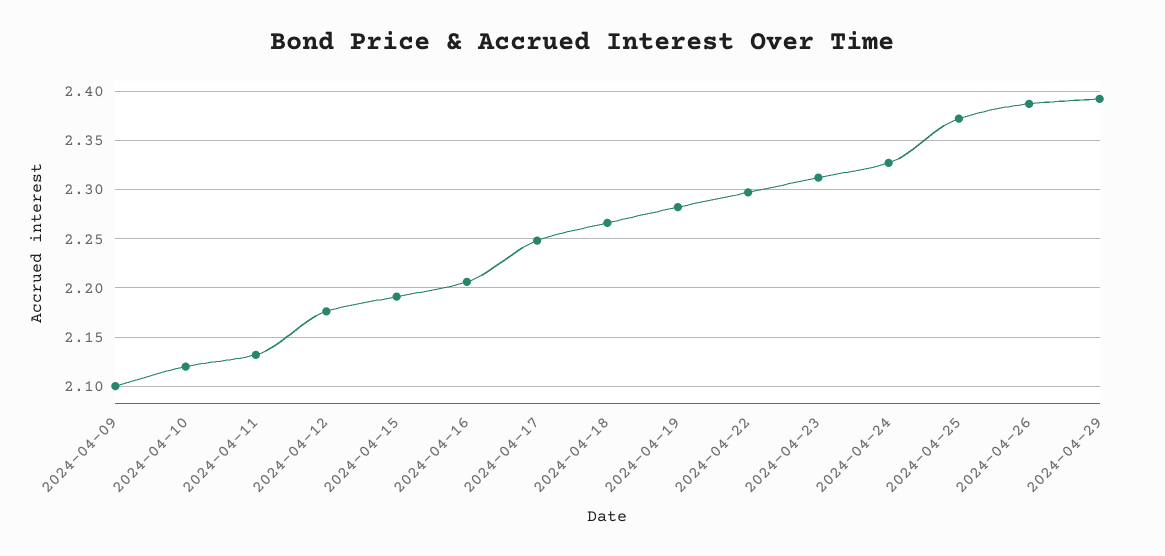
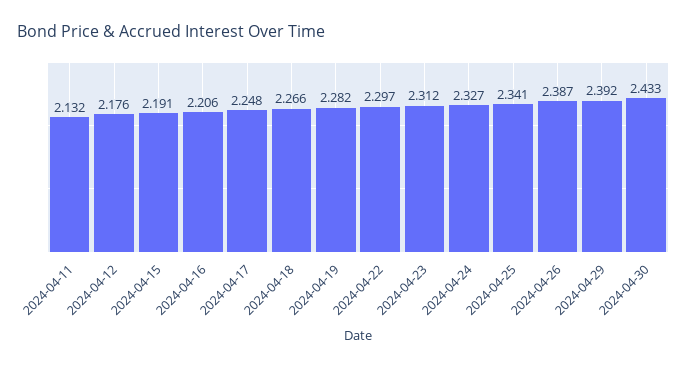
2024-04-09: 2.1 -> none
2024-04-10: 2.12 -> none
2024-04-25: 2.37 -> 2.341
2024-04-30: none -> 2.433

